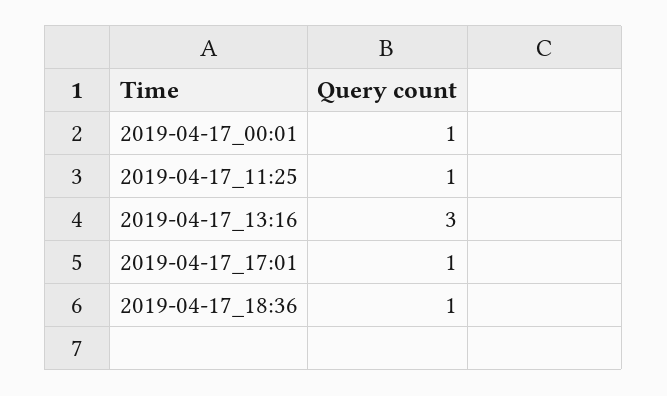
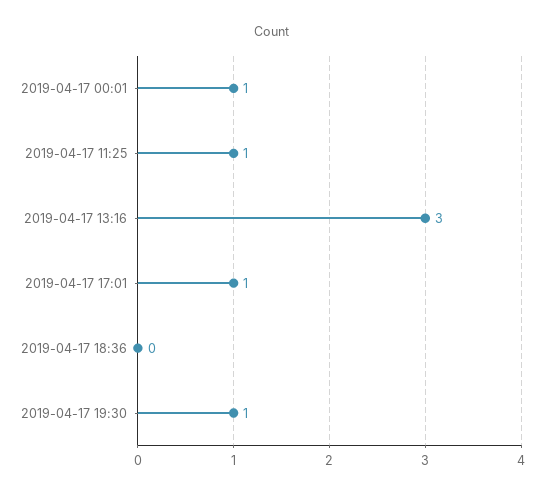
2019-04-17_18:36: 1 -> 0
2019-04-17 19:30: none -> 1

